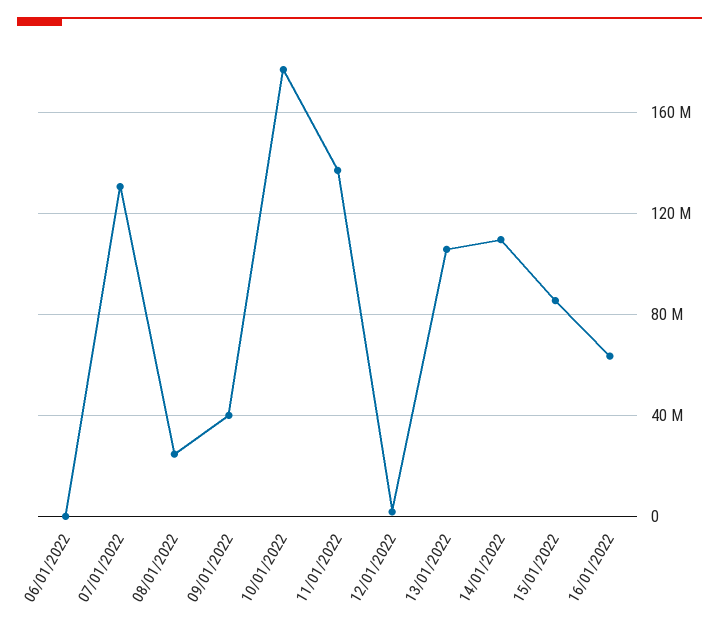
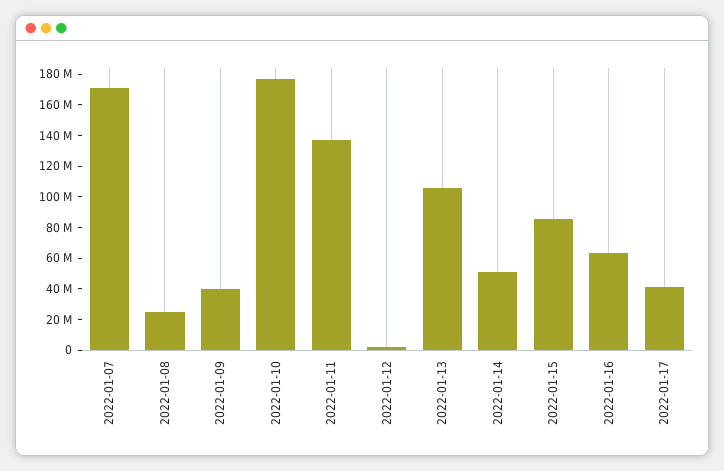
06/01/2022: 0 -> none
07/01/2022: 130000000 -> 170000000
14/01/2022: 110000000 -> 50000000
2022-01-17: none -> 40000000

